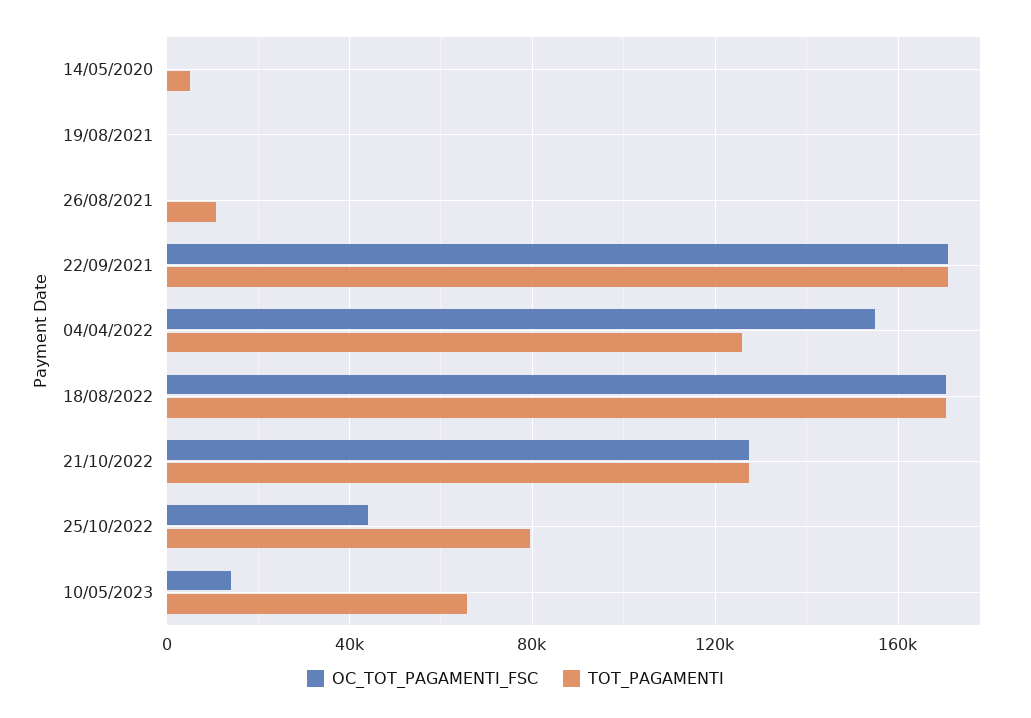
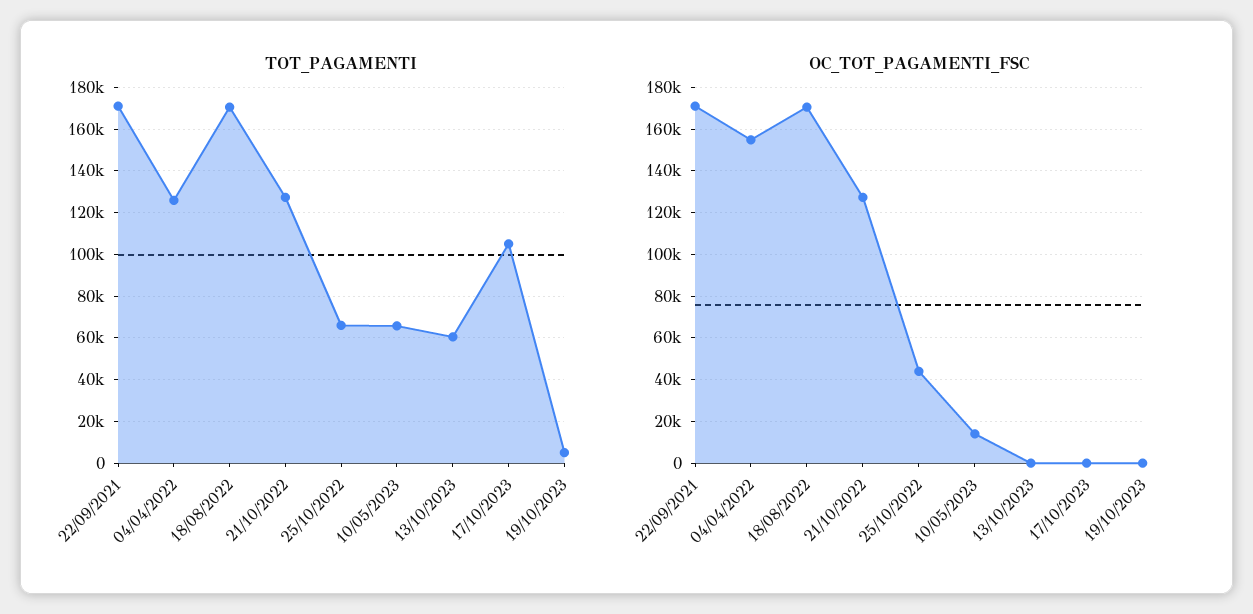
OC_TOT_PAGAMENTI_FSC, 14/05/2020: 0 -> none
TOT_PAGAMENTI, 14/05/2020: 5000 -> none
OC_TOT_PAGAMENTI_FSC, 19/08/2021: 0 -> none
TOT_PAGAMENTI, 19/08/2021: 0 -> none
OC_TOT_PAGAMENTI_FSC, 26/08/2021: 0 -> none
TOT_PAGAMENTI, 26/08/2021: 10000 -> none
TOT_PAGAMENTI, 25/10/2022: 80000 -> 65000
TOT_PAGAMENTI, 13/10/2023: none -> 60000
TOT_PAGAMENTI, 17/10/2023: none -> 105000
TOT_PAGAMENTI, 19/10/2023: none -> 5000
OC_TOT_PAGAMENTI_FSC, 13/10/2023: none -> 0
OC_TOT_PAGAMENTI_FSC, 17/10/2023: none -> 0
OC_TOT_PAGAMENTI_FSC, 19/10/2023: none -> 0

